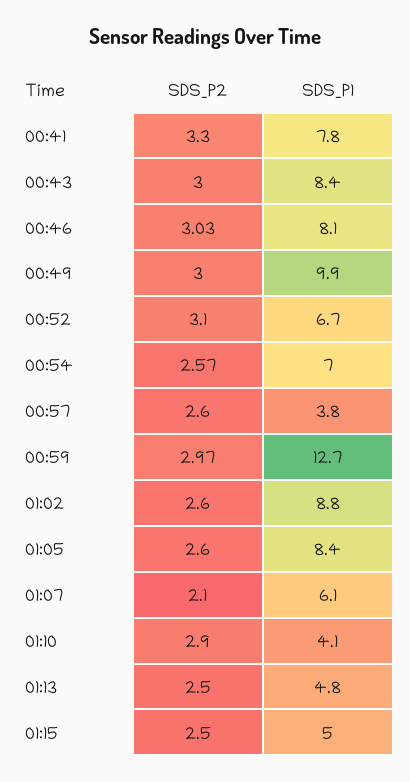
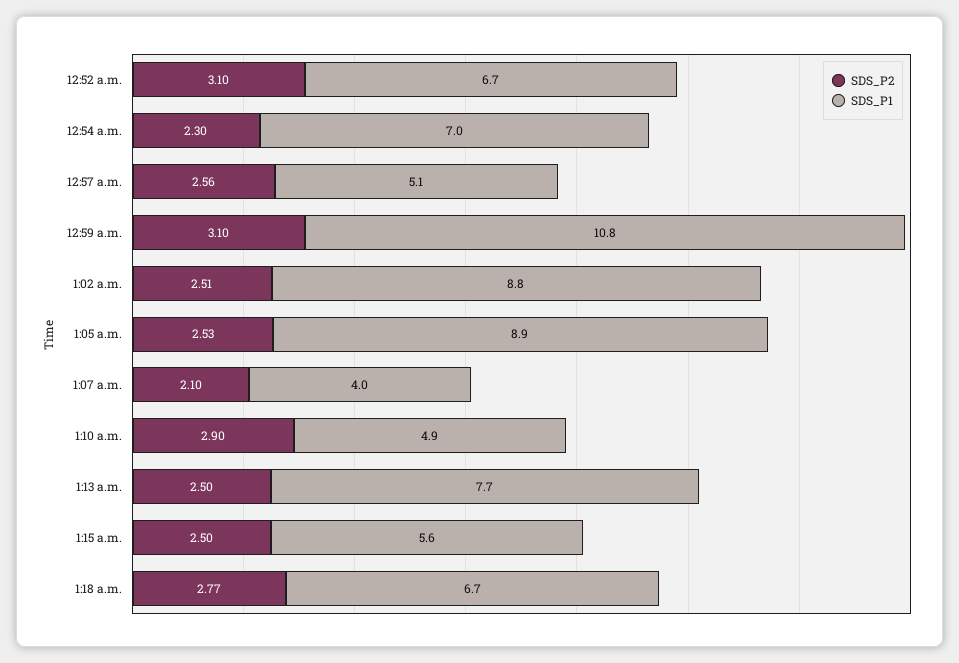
SDS_P2, 00:41: 3.3 -> none
SDS_P1, 00:41: 7.8 -> none
SDS_P2, 00:43: 3 -> none
SDS_P1, 00:43: 8.4 -> none
SDS_P2, 00:46: 3.03 -> none
SDS_P1, 00:46: 8.1 -> none
SDS_P2, 00:49: 3 -> none
SDS_P1, 00:49: 9.9 -> none
SDS_P2, 00:54: 2.57 -> 2.3
SDS_P2, 00:57: 2.6 -> 2.56
SDS_P1, 00:57: 3.8 -> 5.1
SDS_P2, 00:59: 2.97 -> 3.1
SDS_P1, 00:59: 12.7 -> 10.8
SDS_P2, 01:02: 2.6 -> 2.51
SDS_P2, 01:05: 2.6 -> 2.53
SDS_P1, 01:05: 8.4 -> 8.9
SDS_P1, 01:07: 6.1 -> 4
SDS_P1, 01:10: 4.1 -> 4.9
SDS_P1, 01:13: 4.8 -> 7.7
SDS_P1, 01:15: 5 -> 5.6
SDS_P2, 1:18 a.m.: none -> 2.77
SDS_P1, 1:18 a.m.: none -> 6.7

